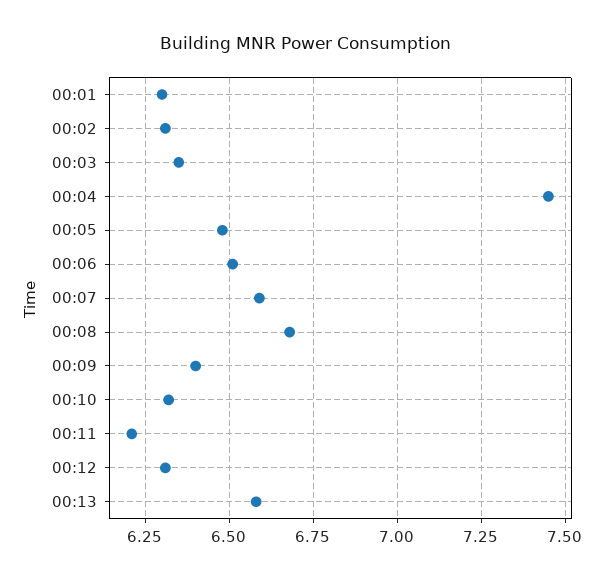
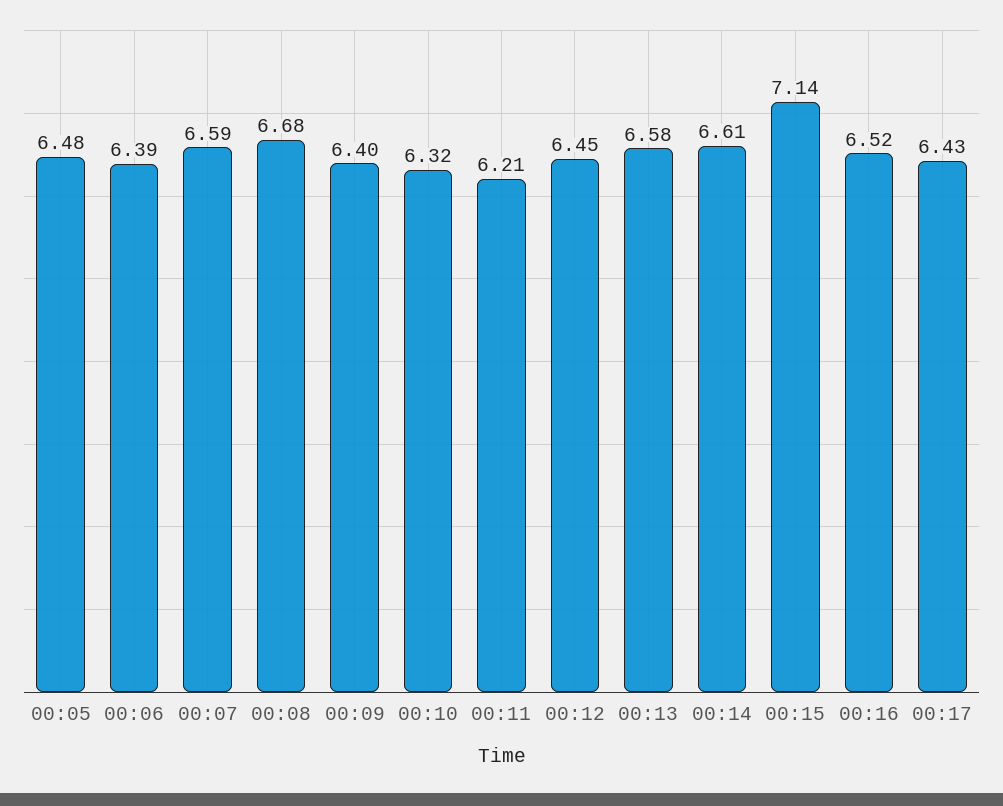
00:01: 6.3 -> none
00:02: 6.3 -> none
00:03: 6.35 -> none
00:04: 7.45 -> none
00:06: 6.5 -> 6.39
00:12: 6.3 -> 6.45
00:14: none -> 6.61
00:15: none -> 7.14
00:16: none -> 6.52
00:17: none -> 6.43

